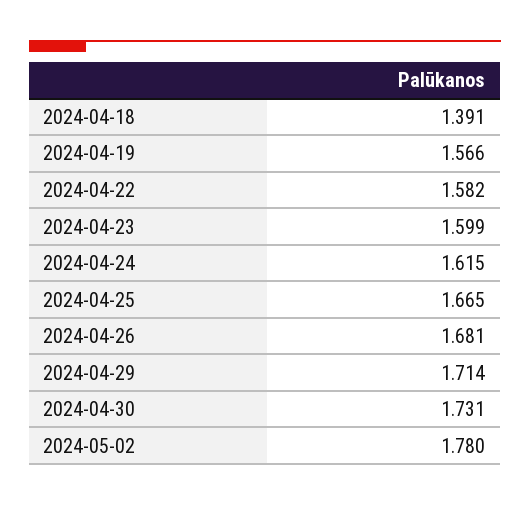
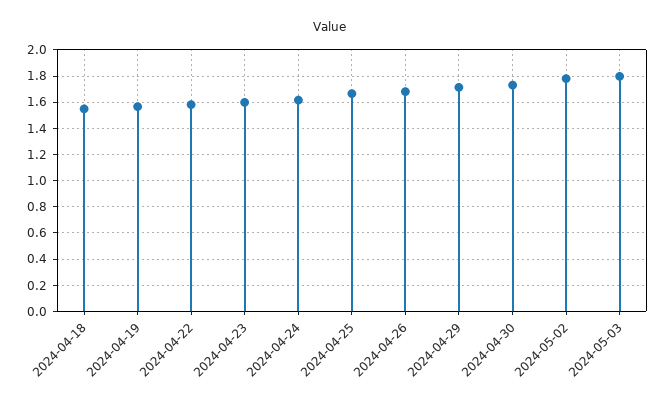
2024-04-18: 1.391 -> 1.55
2024-05-03: none -> 1.8

